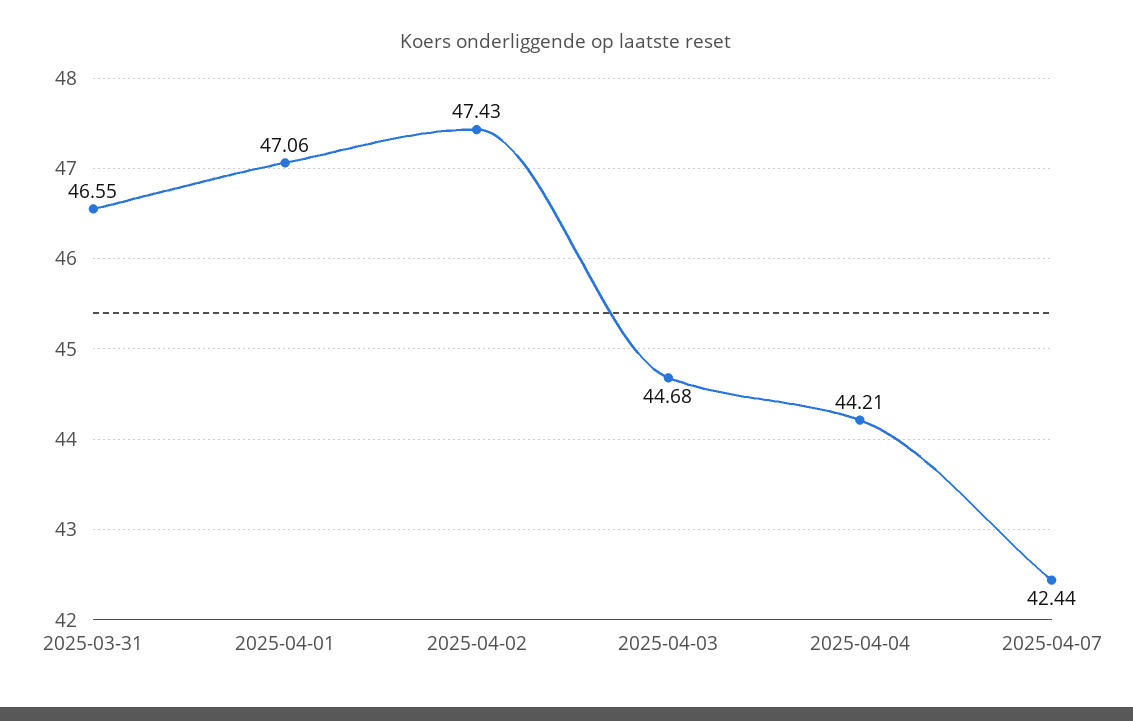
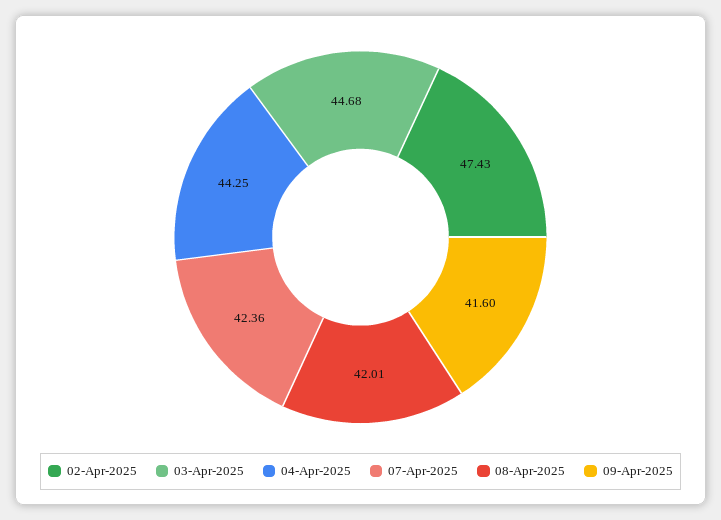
2025-03-31: 46.55 -> none
2025-04-01: 47.06 -> none
2025-04-04: 44.21 -> 44.25
2025-04-07: 42.44 -> 42.36
08-Apr-2025: none -> 42.01
09-Apr-2025: none -> 41.6

